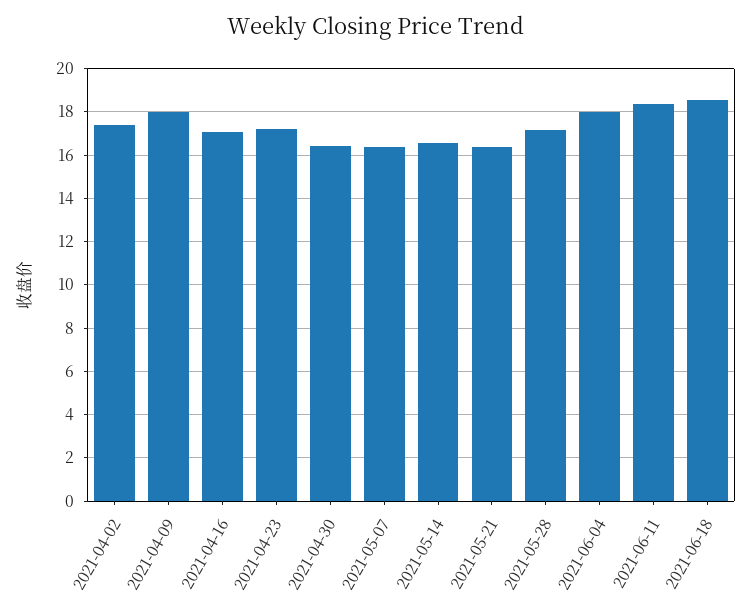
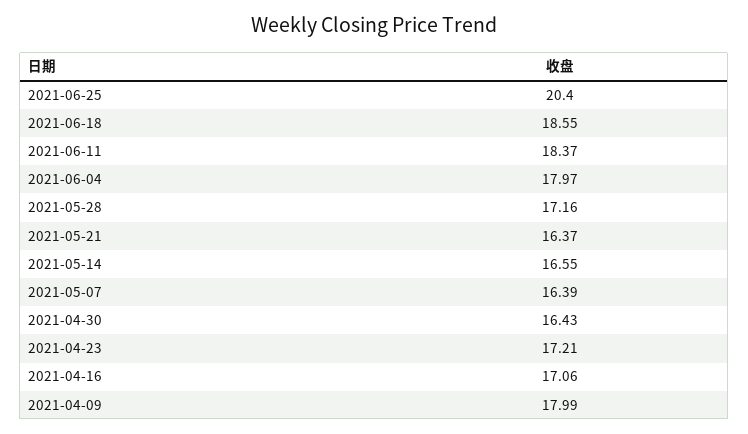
2021-04-02: 17.5 -> none
2021-06-25: none -> 20.4

